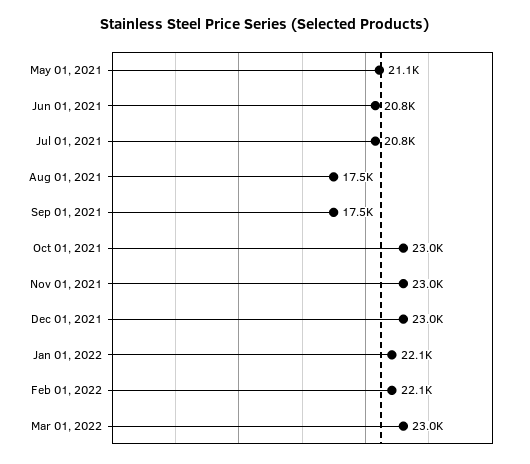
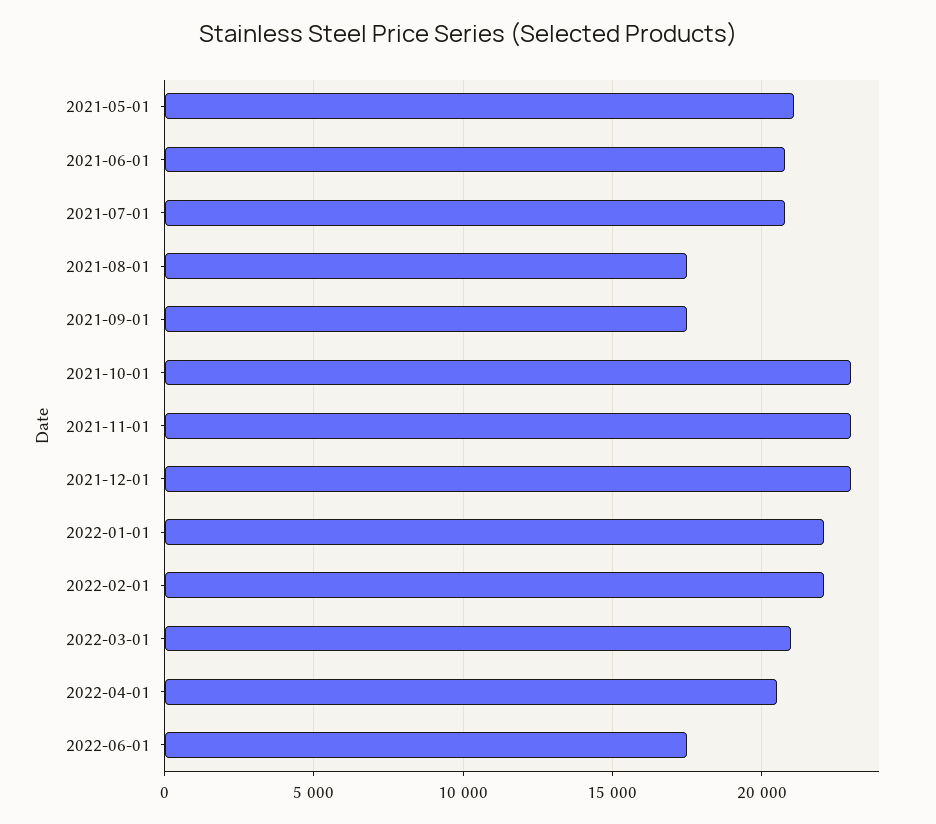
Mar 01, 2022: 23000 -> 21000
2022-04-01: none -> 20500
2022-06-01: none -> 17500

